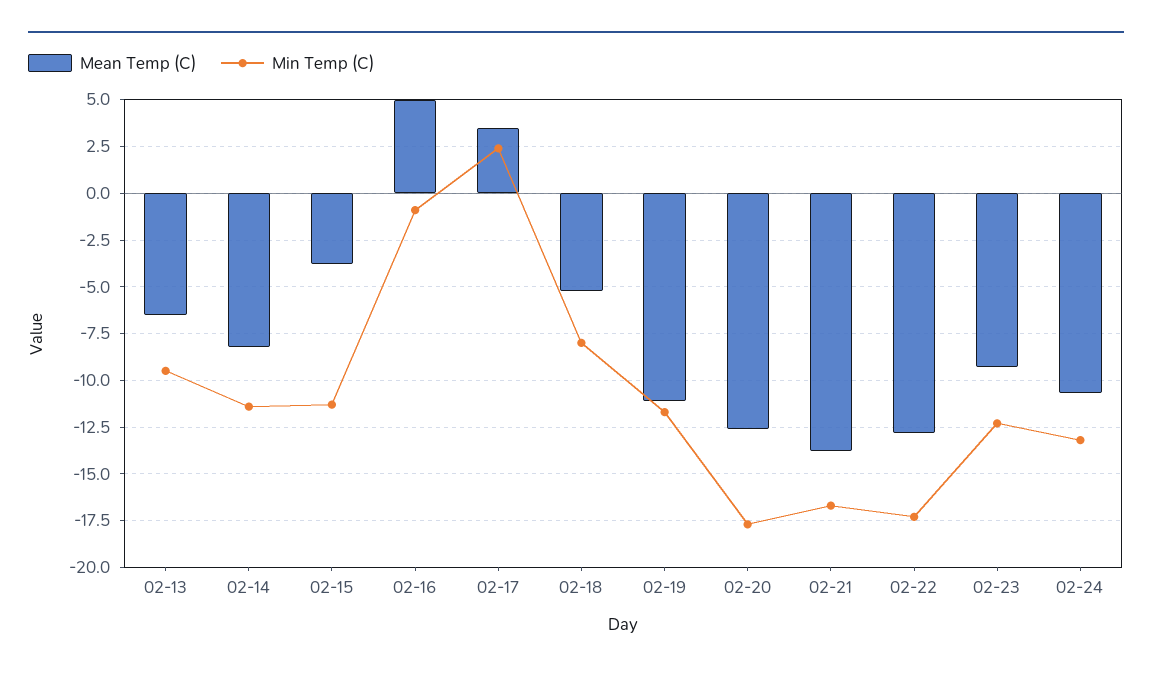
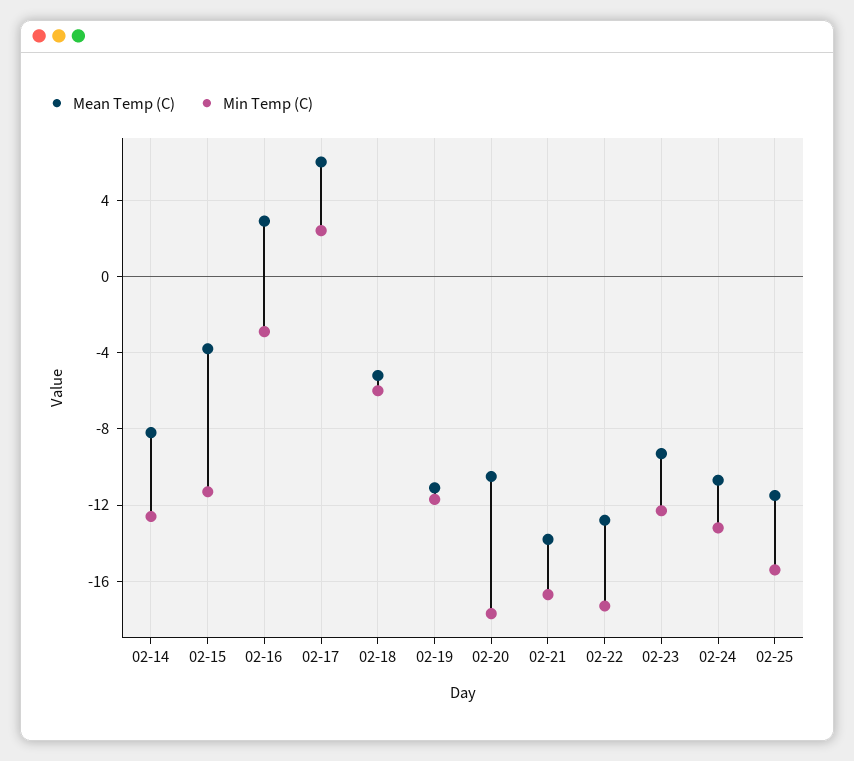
Mean Temp (C), 02-13: -6.5 -> none
Min Temp (C), 02-13: -9.5 -> none
Min Temp (C), 02-14: -11.5 -> -12.5
Mean Temp (C), 02-16: 5 -> 3
Min Temp (C), 02-16: -1 -> -3
Mean Temp (C), 02-17: 3.5 -> 6
Min Temp (C), 02-18: -8 -> -6
Mean Temp (C), 02-20: -12.5 -> -10.5
Mean Temp (C), 02-25: none -> -11.5
Min Temp (C), 02-25: none -> -15.5

